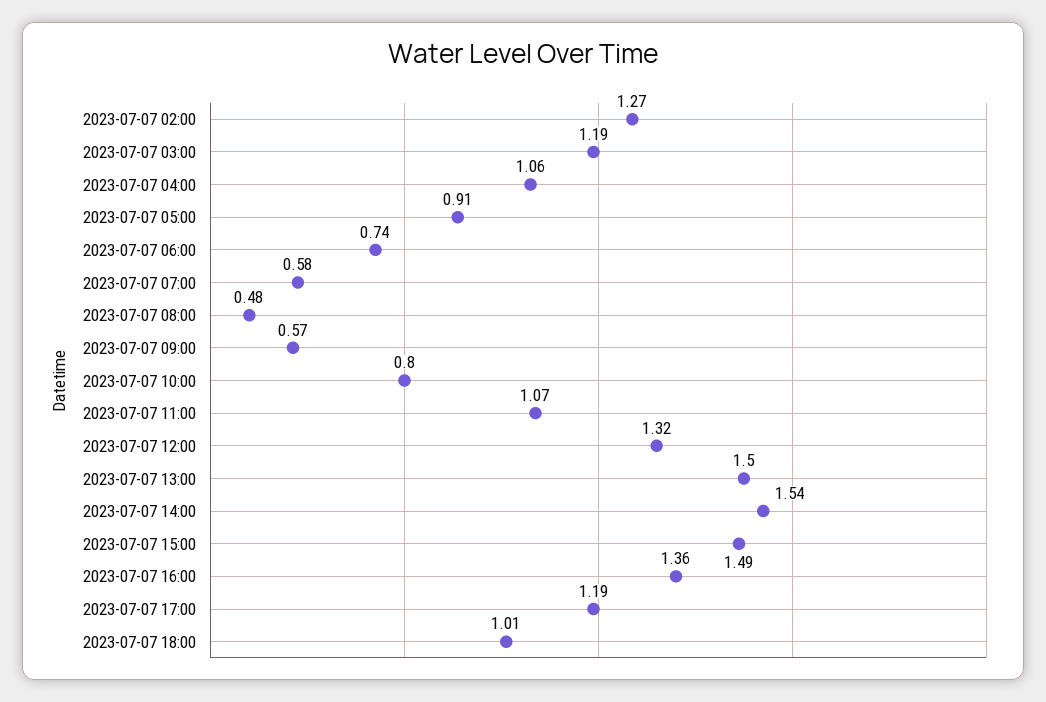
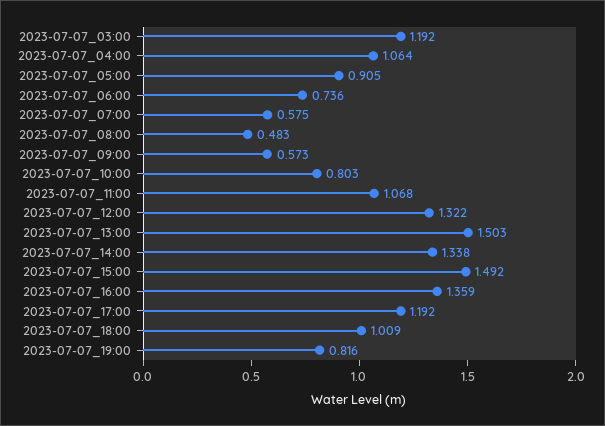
2023-07-07 02:00: 1.27 -> none
2023-07-07 14:00: 1.54 -> 1.338
2023-07-07_19:00: none -> 0.816

